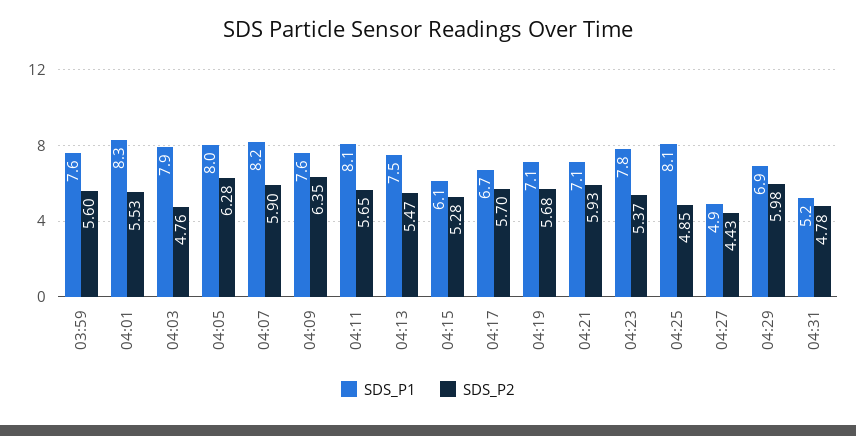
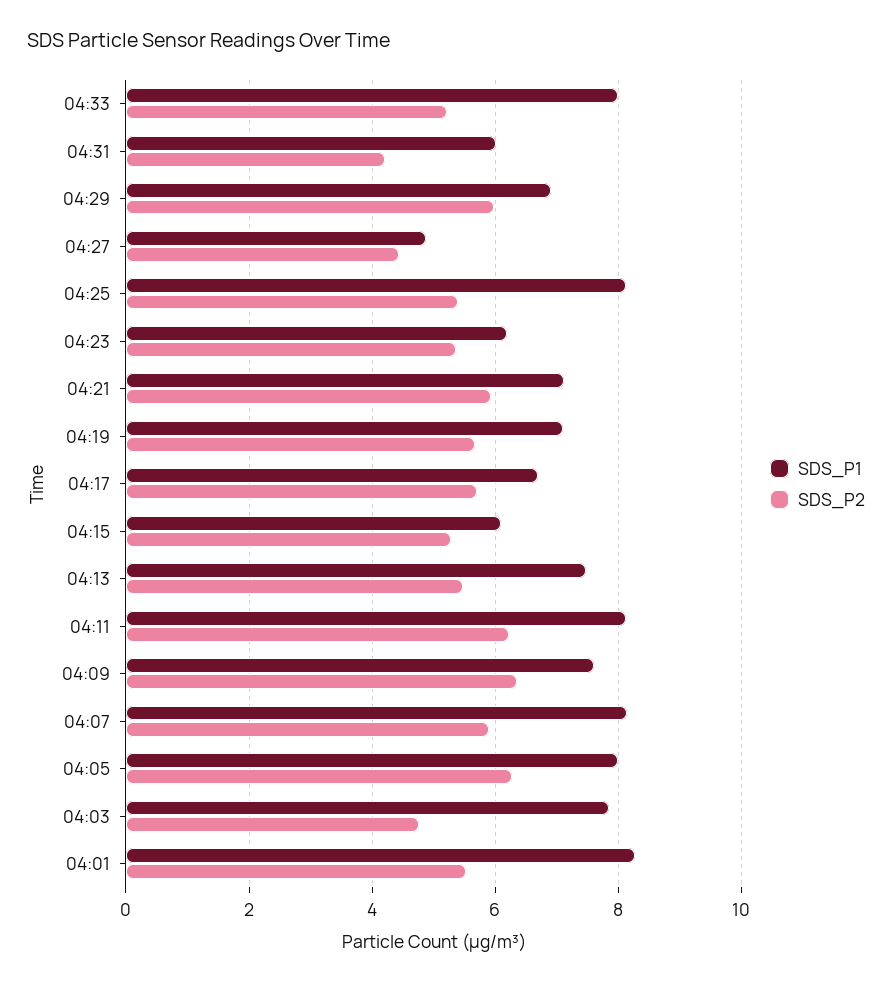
SDS_P1, 03:59: 7.6 -> none
SDS_P2, 03:59: 5.6 -> none
SDS_P2, 04:11: 5.65 -> 6.2
SDS_P1, 04:23: 7.8 -> 6.2
SDS_P2, 04:25: 4.85 -> 5.4
SDS_P1, 04:31: 5.2 -> 6
SDS_P2, 04:31: 4.78 -> 4.2
SDS_P1, 04:33: none -> 8
SDS_P2, 04:33: none -> 5.2

